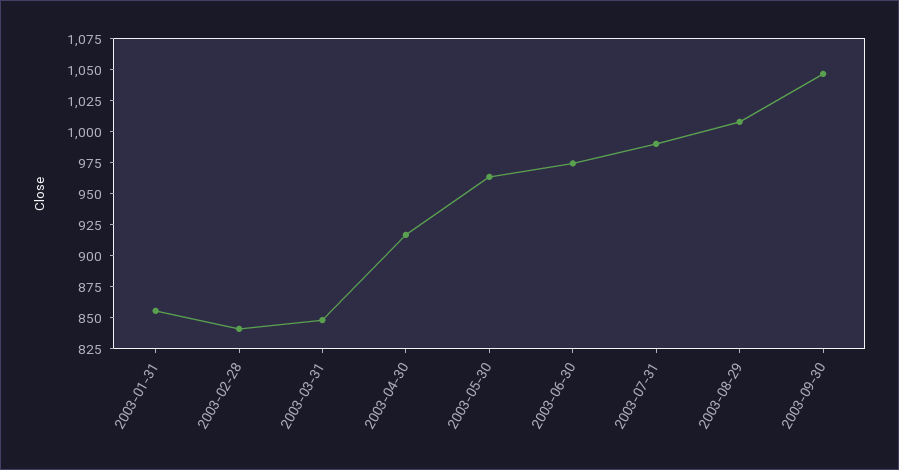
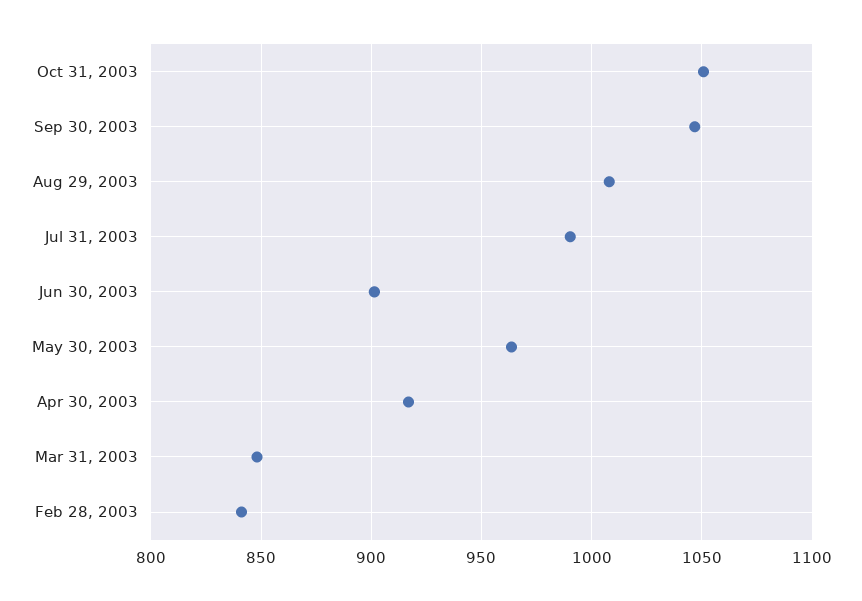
2003-01-31: 850 -> none
2003-06-30: 975 -> 900
Oct 31, 2003: none -> 1050

